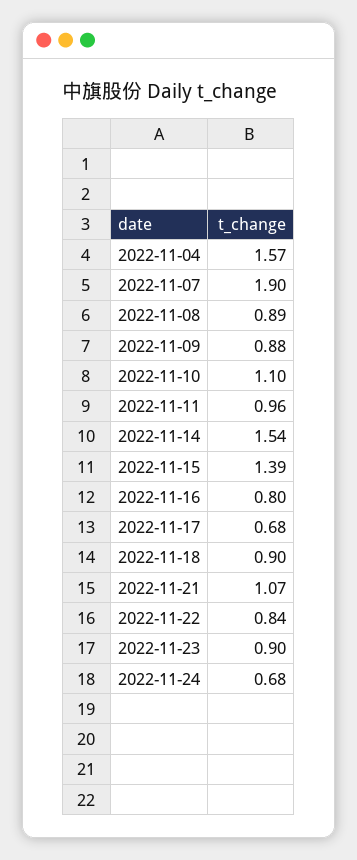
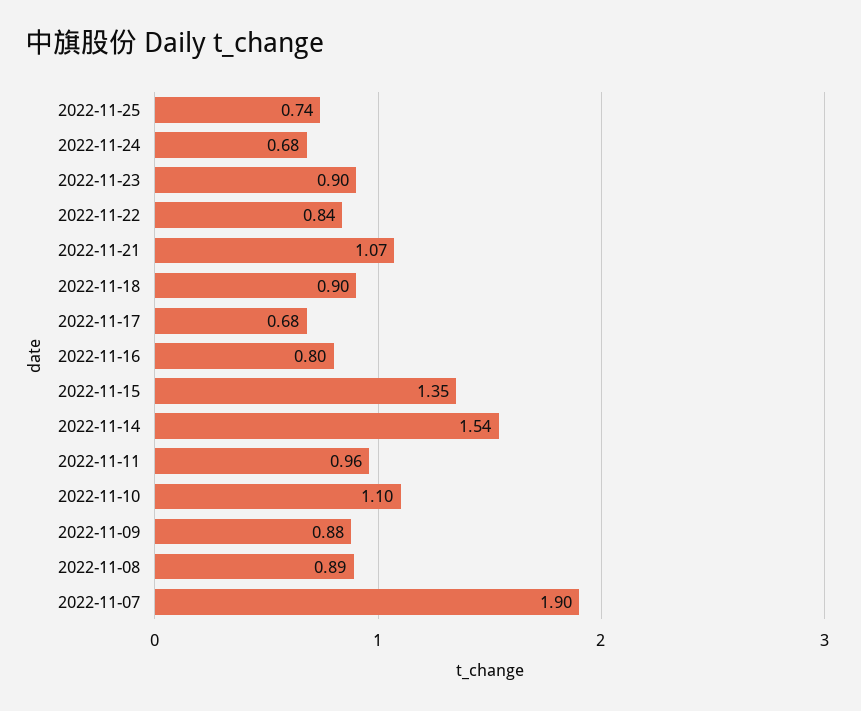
2022-11-04: 1.57 -> none
2022-11-15: 1.39 -> 1.35
2022-11-25: none -> 0.74

